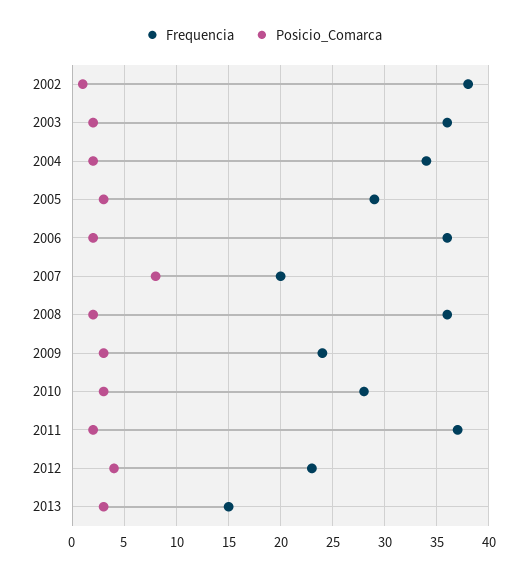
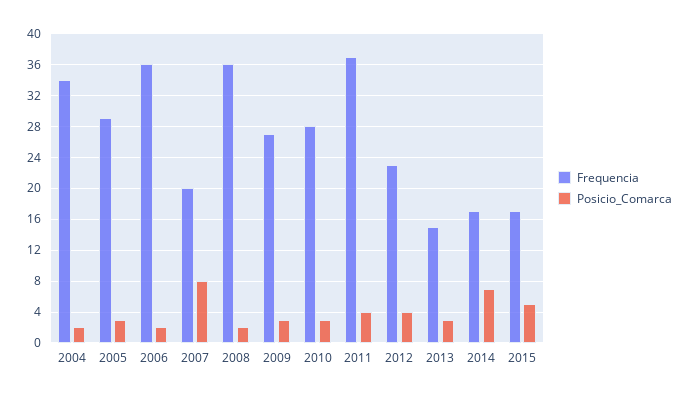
Frequencia, 2002: 38 -> none
Posicio_Comarca, 2002: 1 -> none
Frequencia, 2003: 36 -> none
Posicio_Comarca, 2003: 2 -> none
Frequencia, 2009: 24 -> 27
Posicio_Comarca, 2011: 2 -> 4
Frequencia, 2014: none -> 17
Posicio_Comarca, 2014: none -> 7
Frequencia, 2015: none -> 17
Posicio_Comarca, 2015: none -> 5

